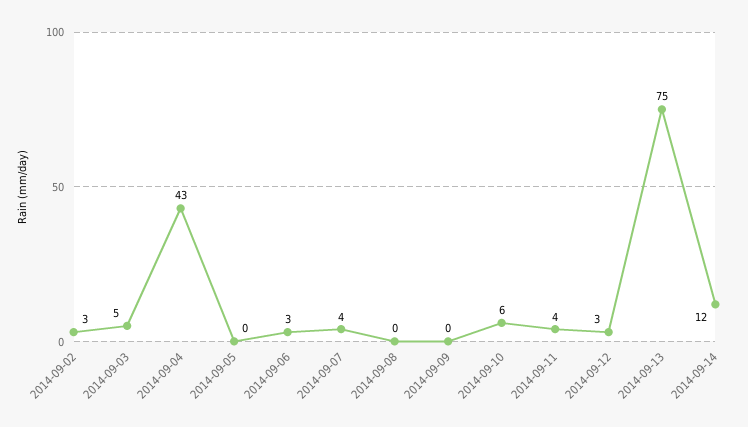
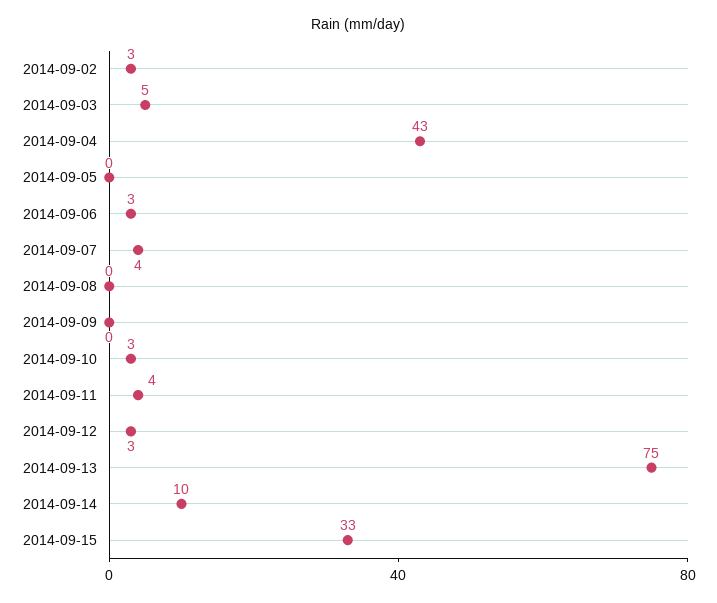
2014-09-10: 6 -> 3
2014-09-14: 12 -> 10
2014-09-15: none -> 33

